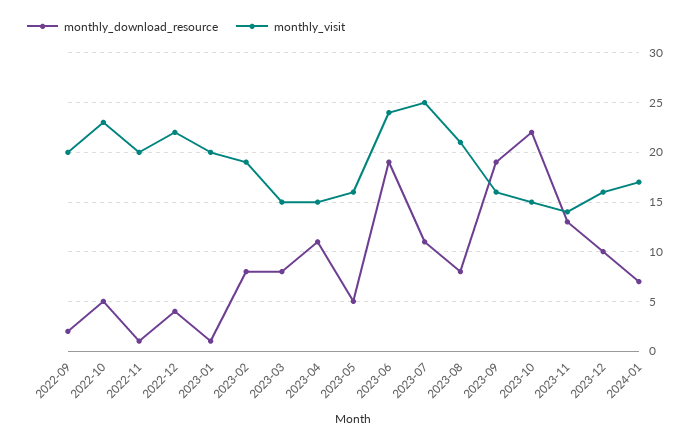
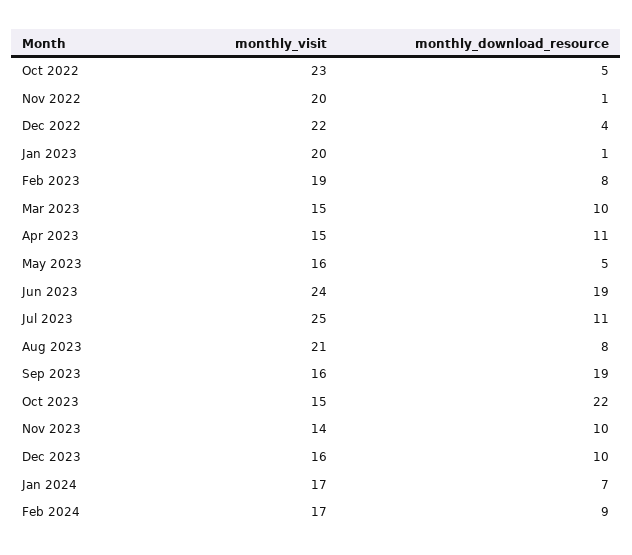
monthly_download_resource, 2022-09: 2 -> none
monthly_visit, 2022-09: 20 -> none
monthly_download_resource, 2023-03: 8 -> 10
monthly_download_resource, 2023-11: 13 -> 10
monthly_visit, Feb 2024: none -> 17
monthly_download_resource, Feb 2024: none -> 9

